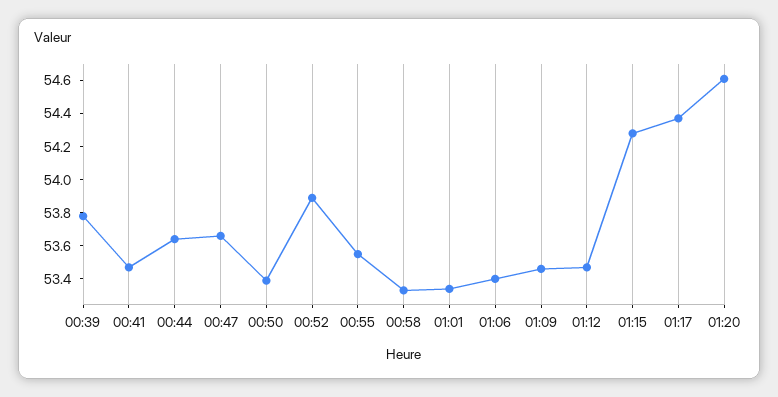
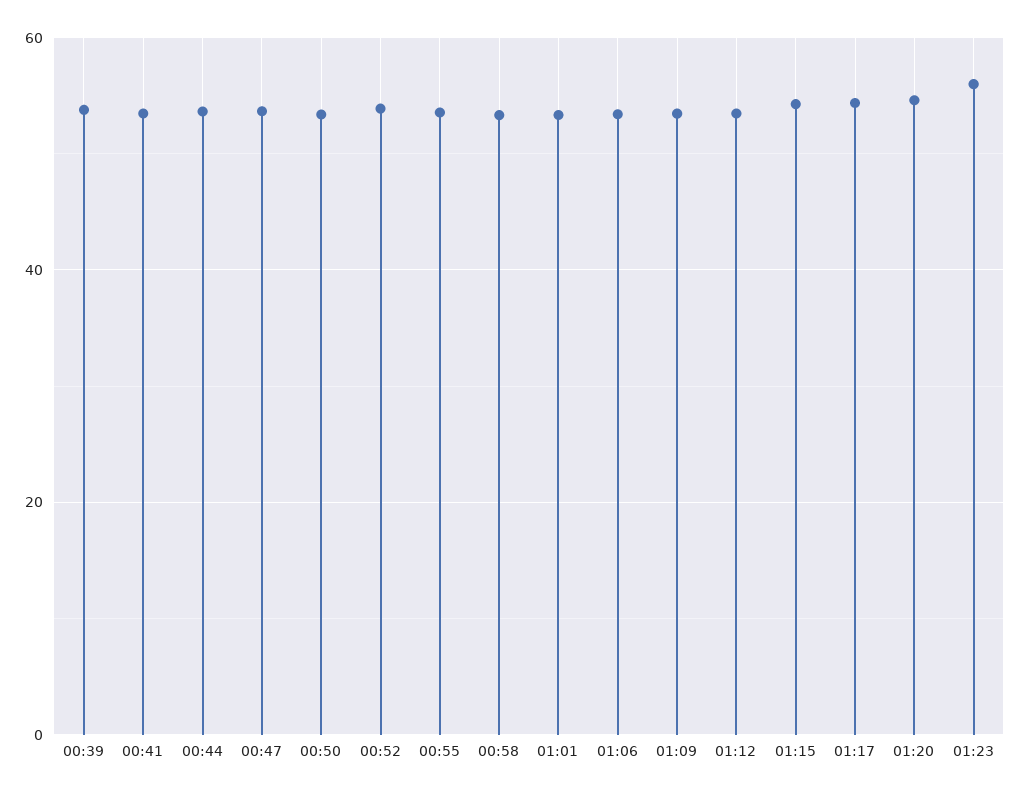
01:23: none -> 56

